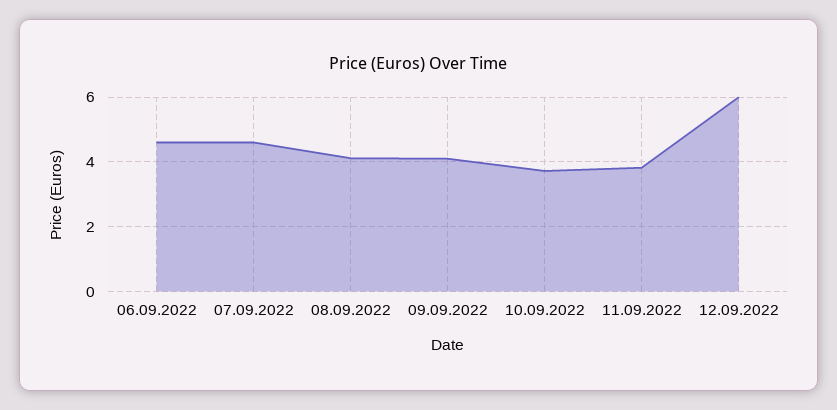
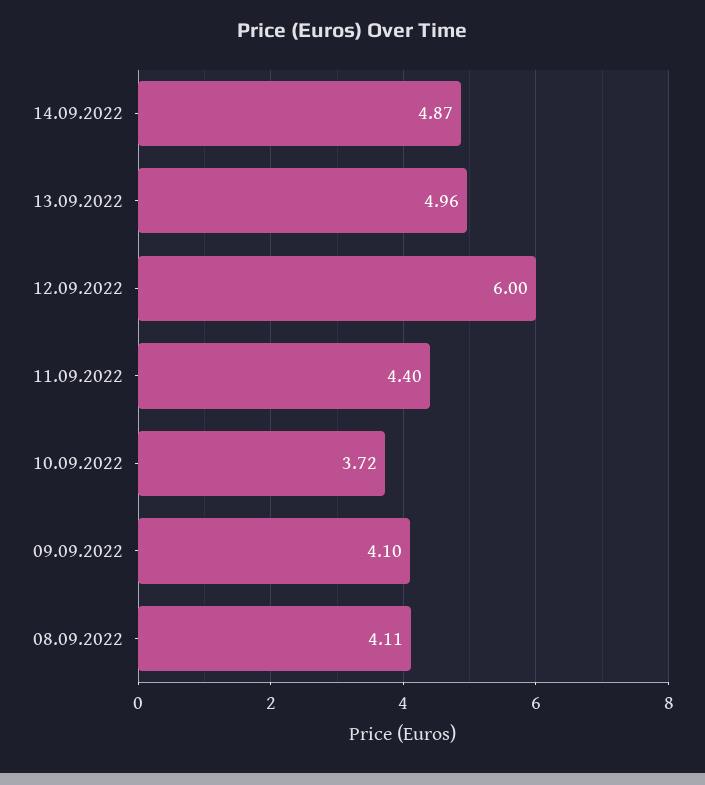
06.09.2022: 4.6 -> none
07.09.2022: 4.6 -> none
11.09.2022: 3.8 -> 4.4
14.09.2022: none -> 4.87
13.09.2022: none -> 4.96

